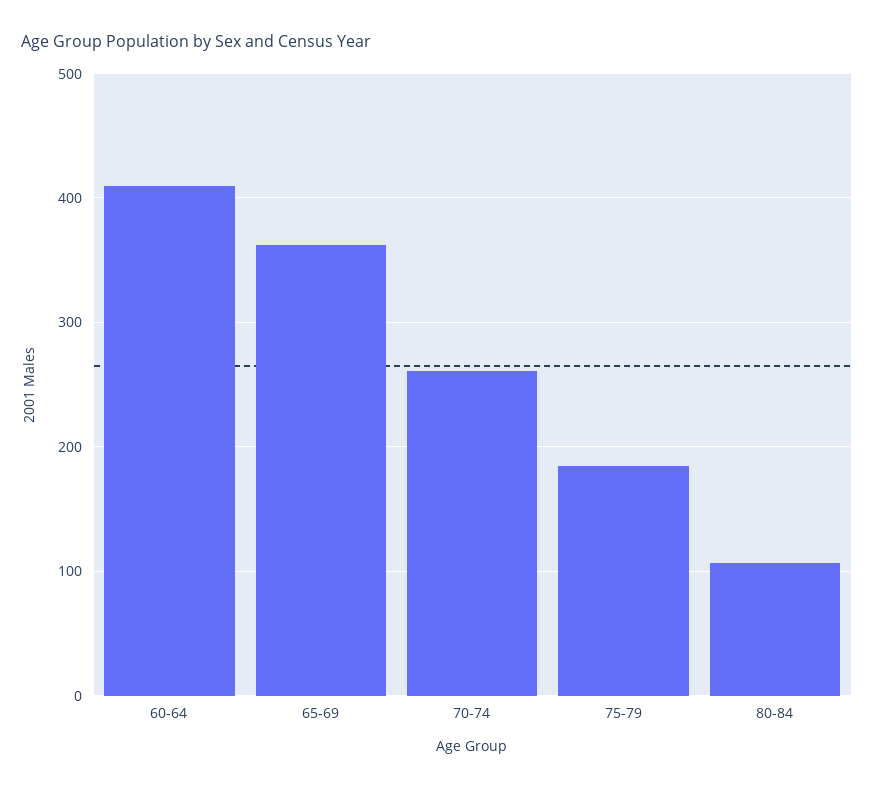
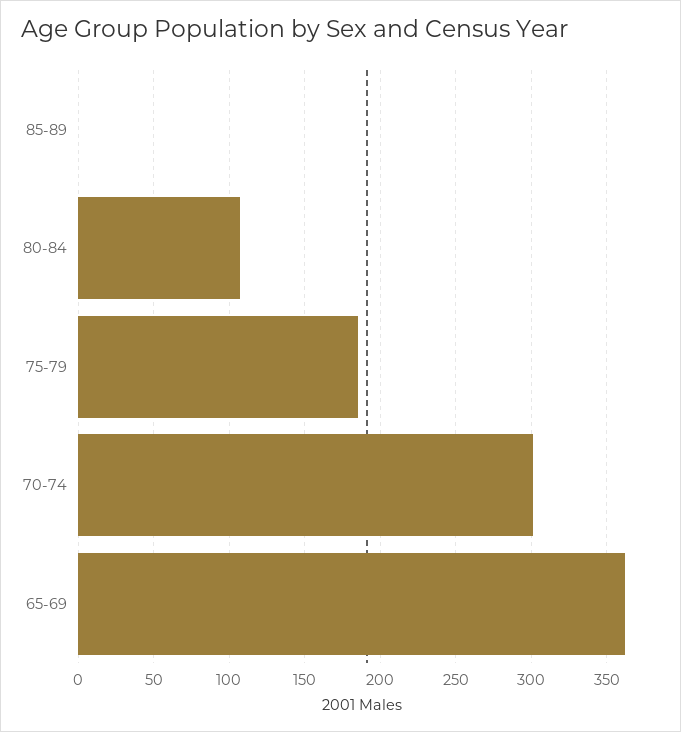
60-64: 410 -> none
70-74: 260 -> 300
85-89: none -> 0

